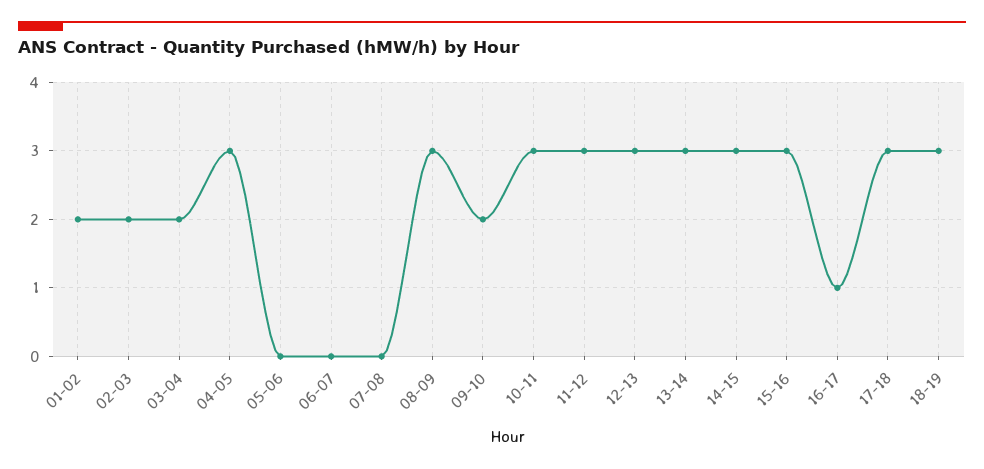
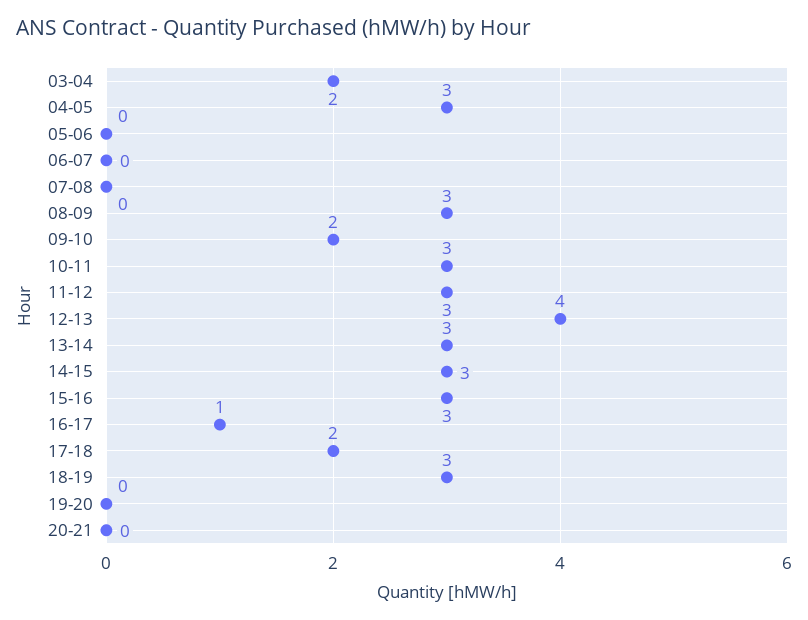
01-02: 2 -> none
02-03: 2 -> none
12-13: 3 -> 4
17-18: 3 -> 2
19-20: none -> 0
20-21: none -> 0

